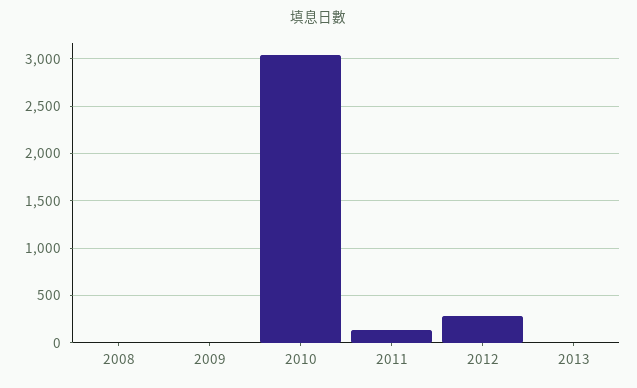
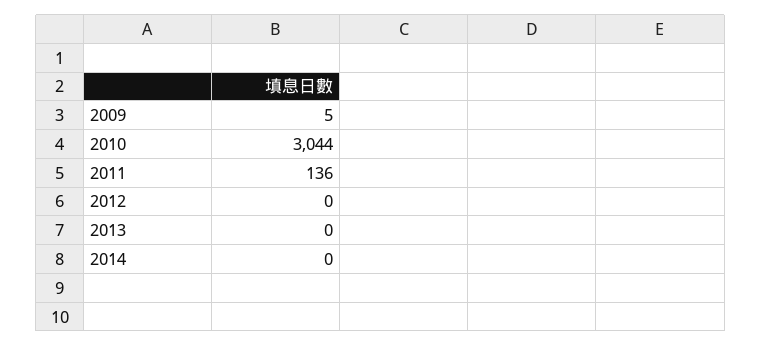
2008: 0 -> none
2012: 300 -> 0
2014: none -> 0

